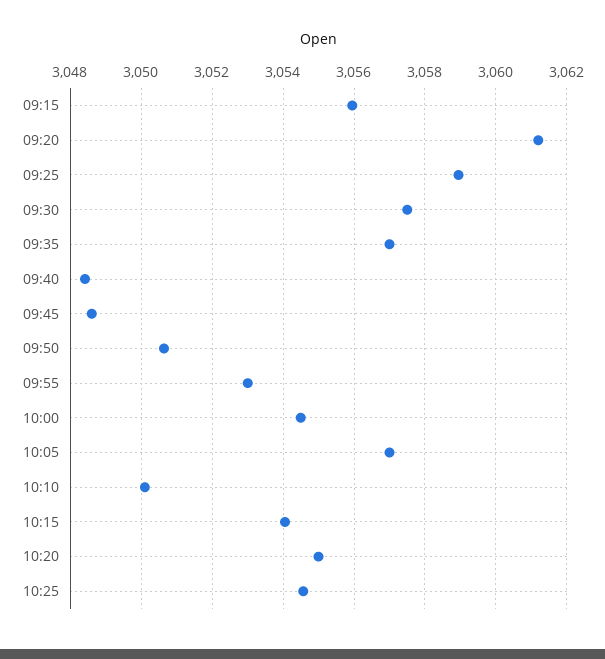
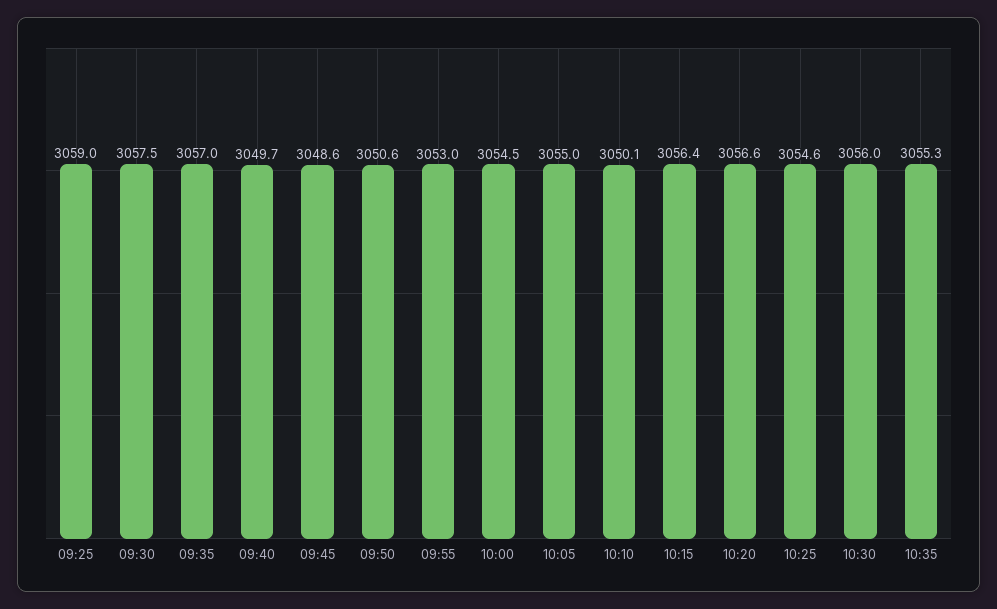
09:15: 3056 -> none
09:20: 3061.2 -> none
09:40: 3048.4 -> 3049.7
10:05: 3057 -> 3055
10:15: 3054 -> 3056.4
10:20: 3055 -> 3056.6
10:30: none -> 3056
10:35: none -> 3055.3

